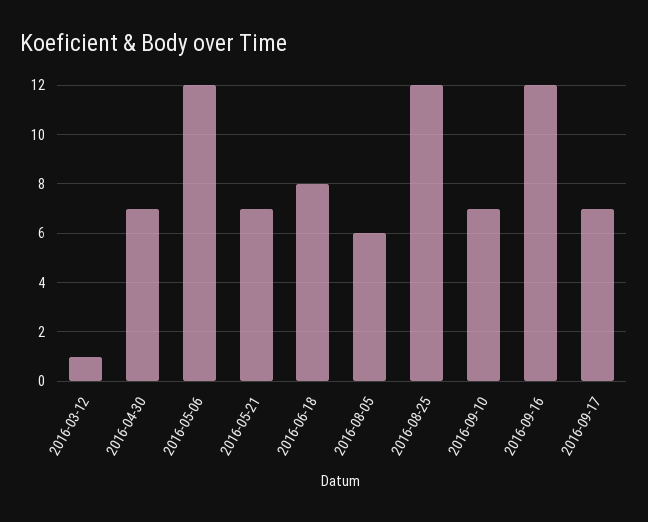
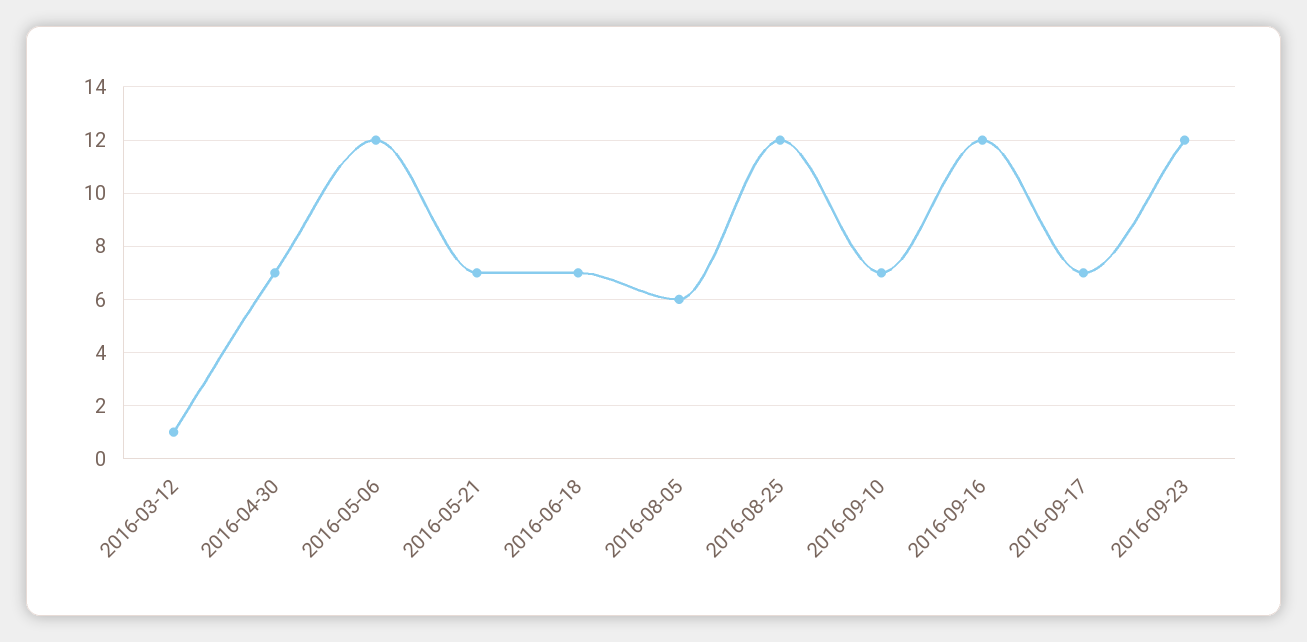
2016-06-18: 8 -> 7
2016-09-23: none -> 12

